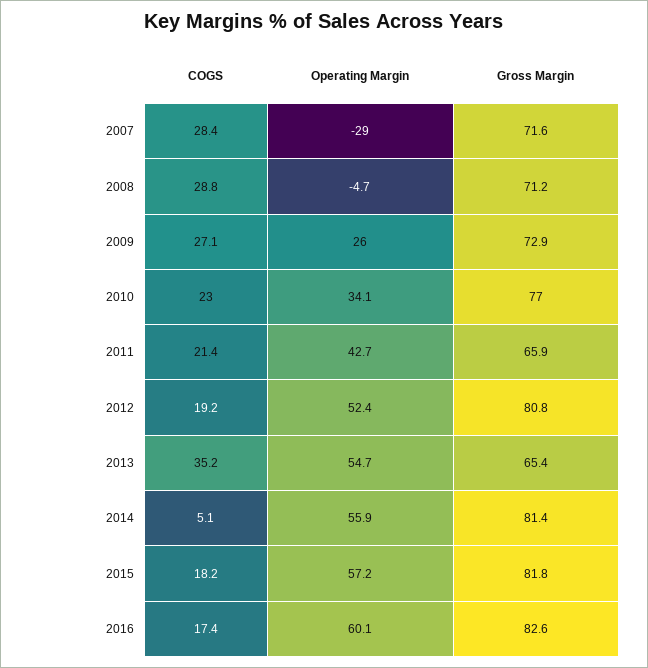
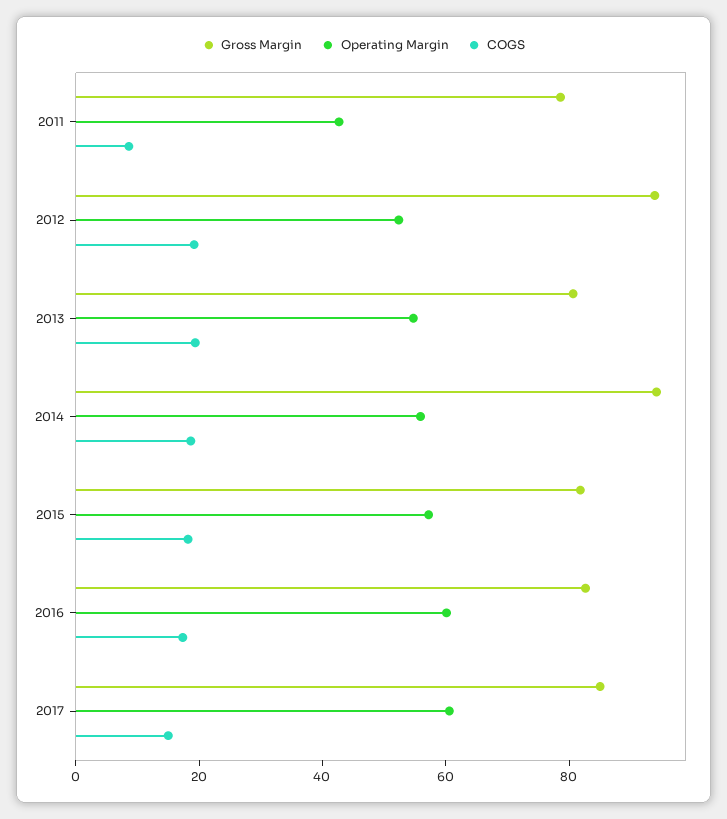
COGS, 2007: 28.4 -> none
Operating Margin, 2007: -29 -> none
Gross Margin, 2007: 71.6 -> none
COGS, 2008: 28.8 -> none
Operating Margin, 2008: -4.7 -> none
Gross Margin, 2008: 71.2 -> none
COGS, 2009: 27.1 -> none
Operating Margin, 2009: 26 -> none
Gross Margin, 2009: 72.9 -> none
COGS, 2010: 23 -> none
Operating Margin, 2010: 34.1 -> none
Gross Margin, 2010: 77 -> none
COGS, 2011: 21.4 -> 10
Gross Margin, 2011: 65.9 -> 80
Gross Margin, 2012: 80.8 -> 95
COGS, 2013: 35.2 -> 20
Gross Margin, 2013: 65.4 -> 80
COGS, 2014: 5.1 -> 20
Gross Margin, 2014: 81.4 -> 95
Gross Margin, 2017: none -> 85
Operating Margin, 2017: none -> 60
COGS, 2017: none -> 15

